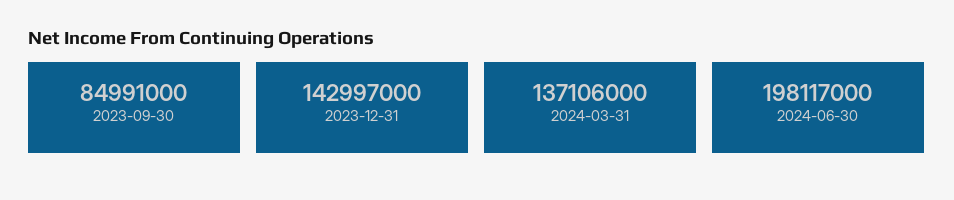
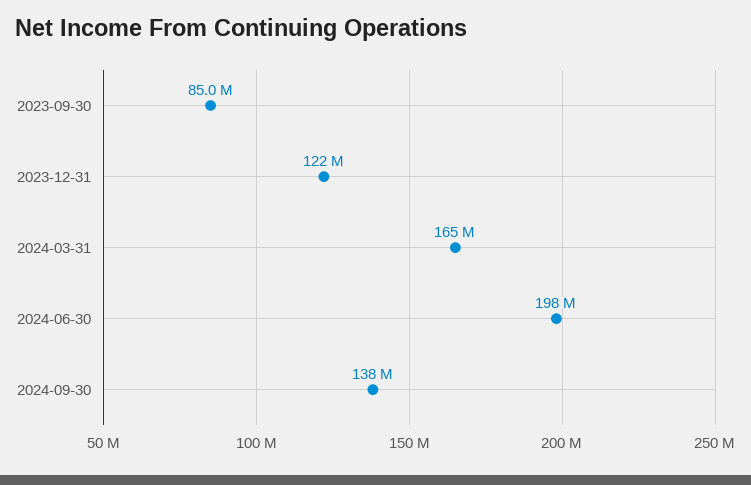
2023-12-31: 142997000 -> 122000000
2024-03-31: 137106000 -> 165000000
2024-09-30: none -> 138000000

